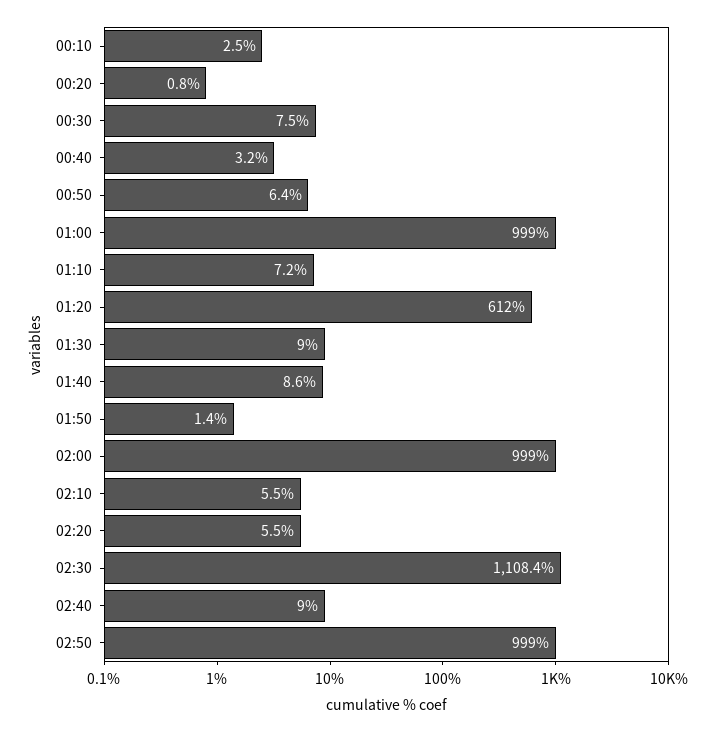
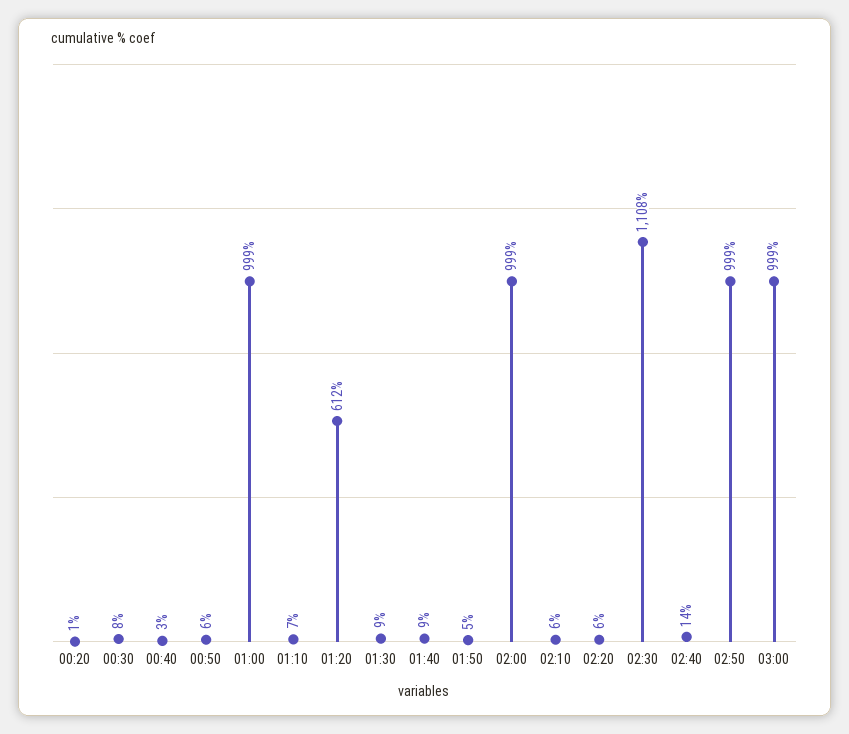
00:10: 2.5 -> none
01:50: 1.4 -> 5
02:40: 9 -> 14
03:00: none -> 999

